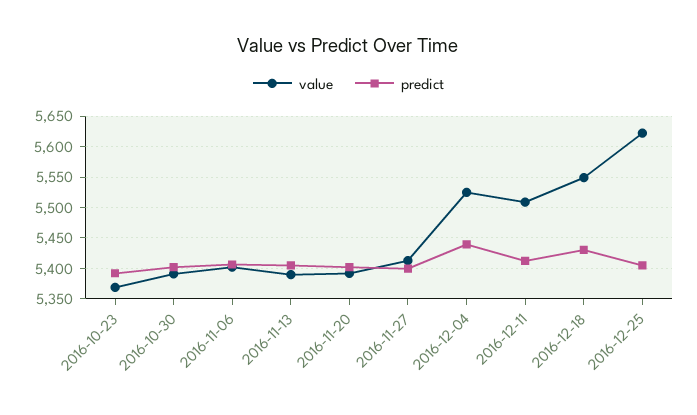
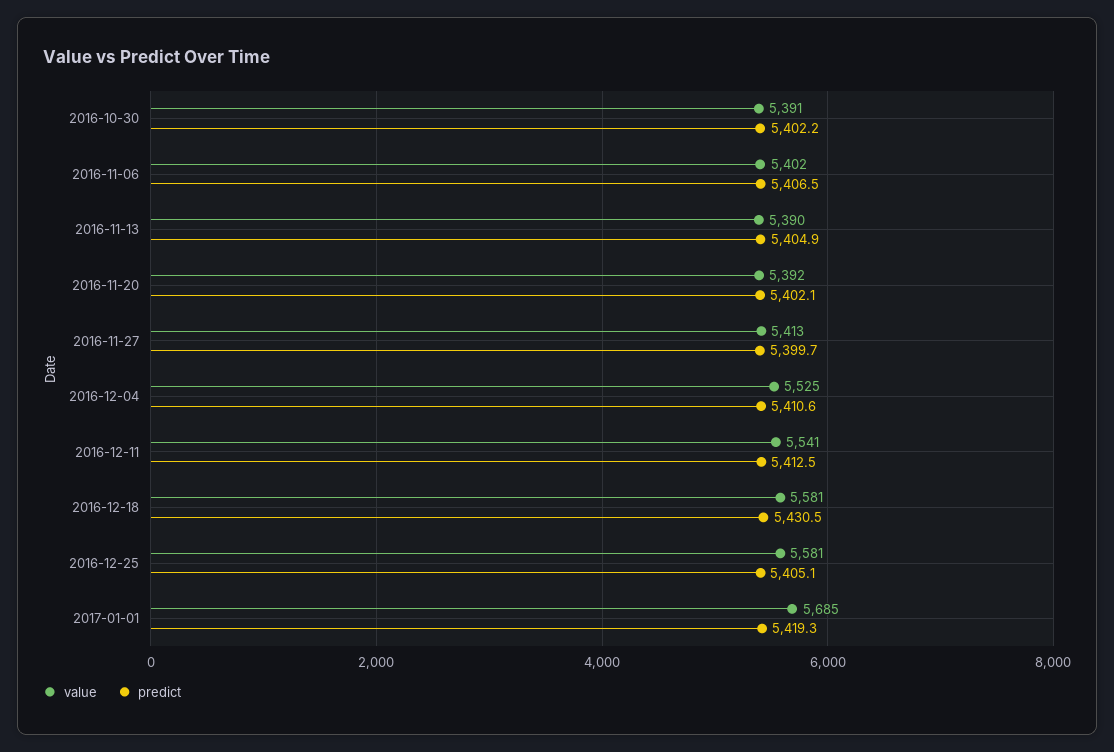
value, 2016-10-23: 5370 -> none
predict, 2016-10-23: 5390 -> none
predict, 2016-12-04: 5440 -> 5410.6
value, 2016-12-11: 5510 -> 5541
value, 2016-12-18: 5550 -> 5581
value, 2016-12-25: 5620 -> 5581
value, 2017-01-01: none -> 5685
predict, 2017-01-01: none -> 5419.3

